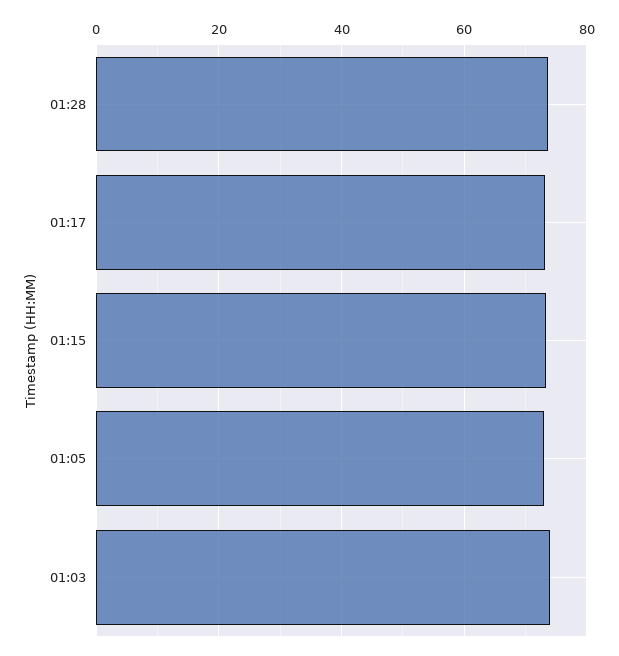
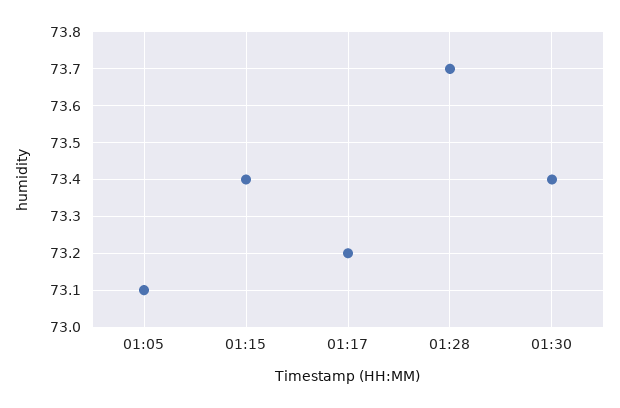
01:03: 74 -> none
01:30: none -> 73.4

